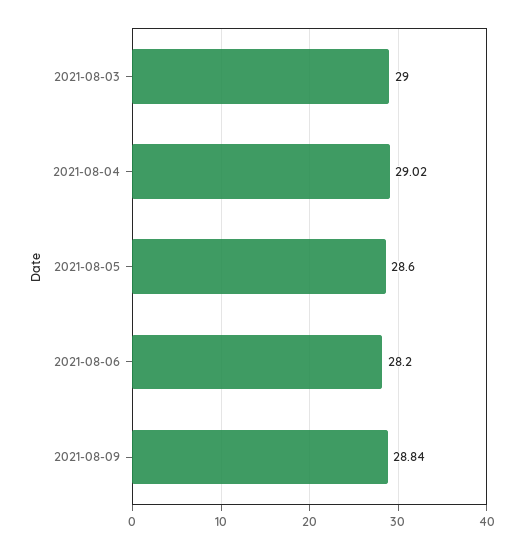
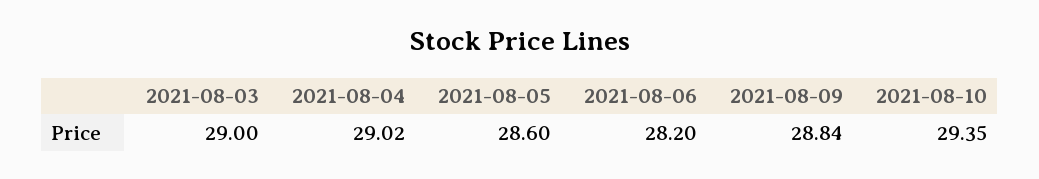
2021-08-10: none -> 29.35

